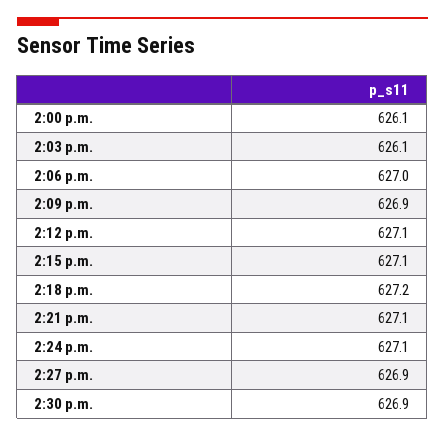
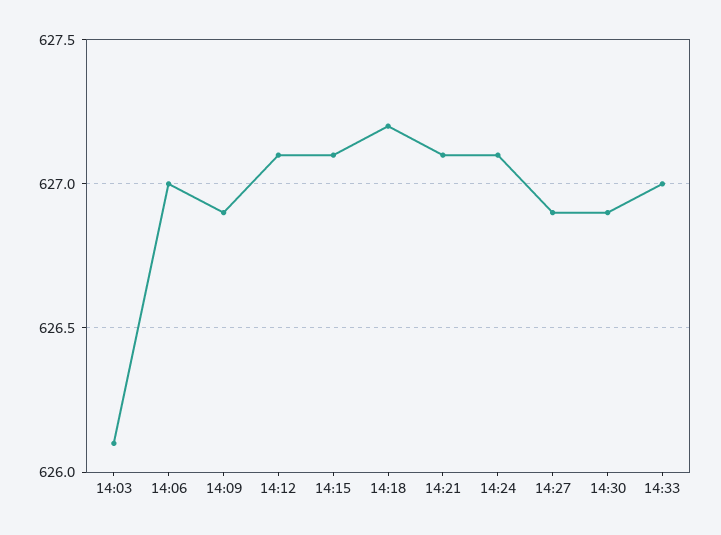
2:00 p.m.: 626.1 -> none
14:33: none -> 627

